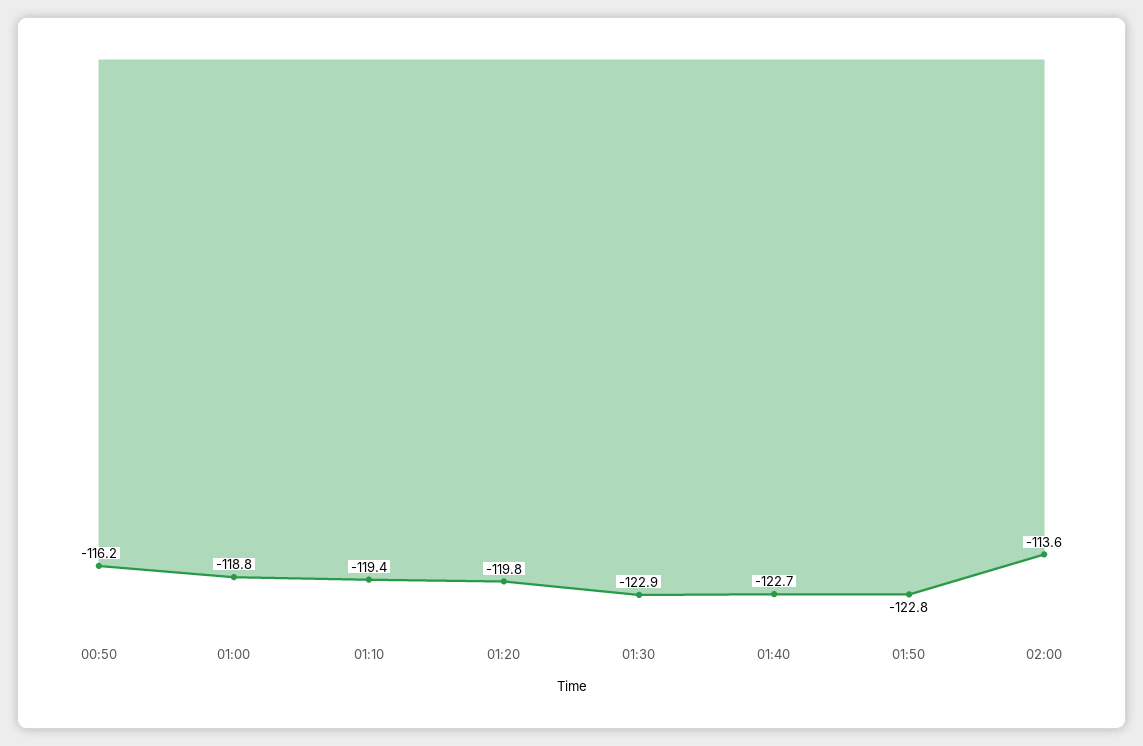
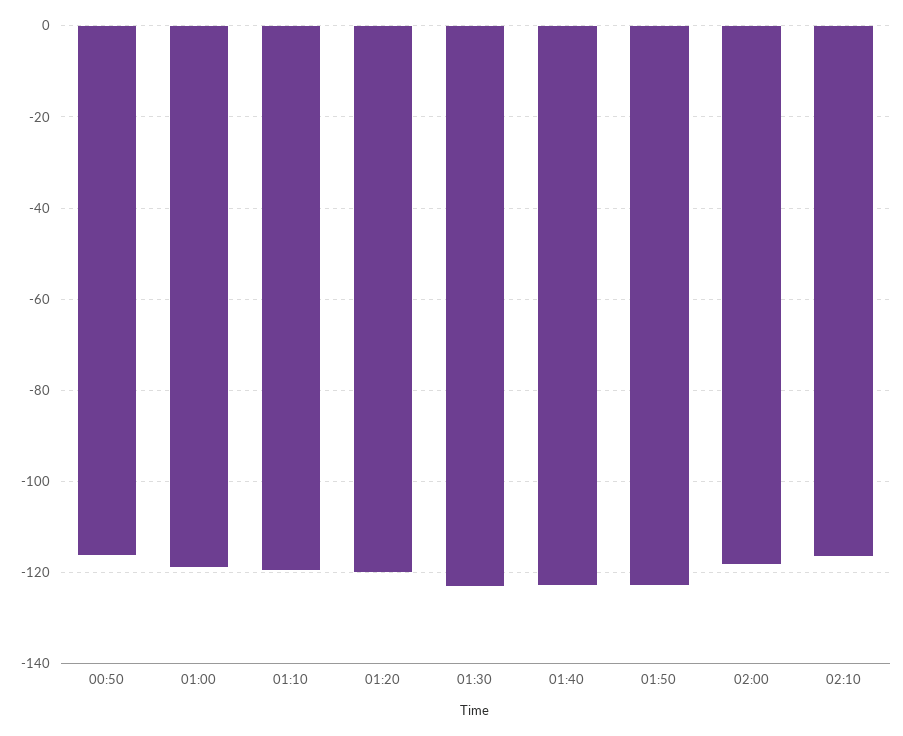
02:00: -113.6 -> -118
02:10: none -> -116

